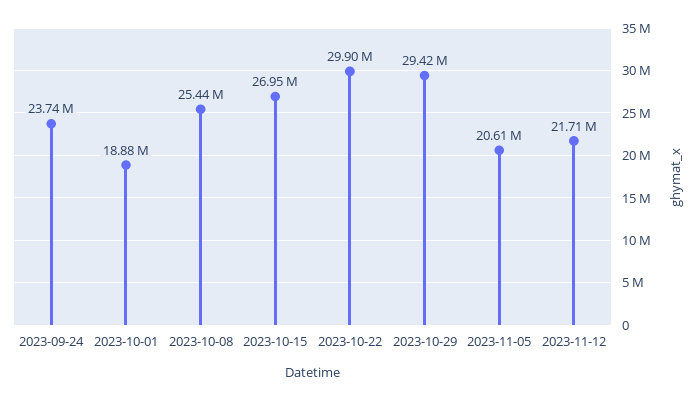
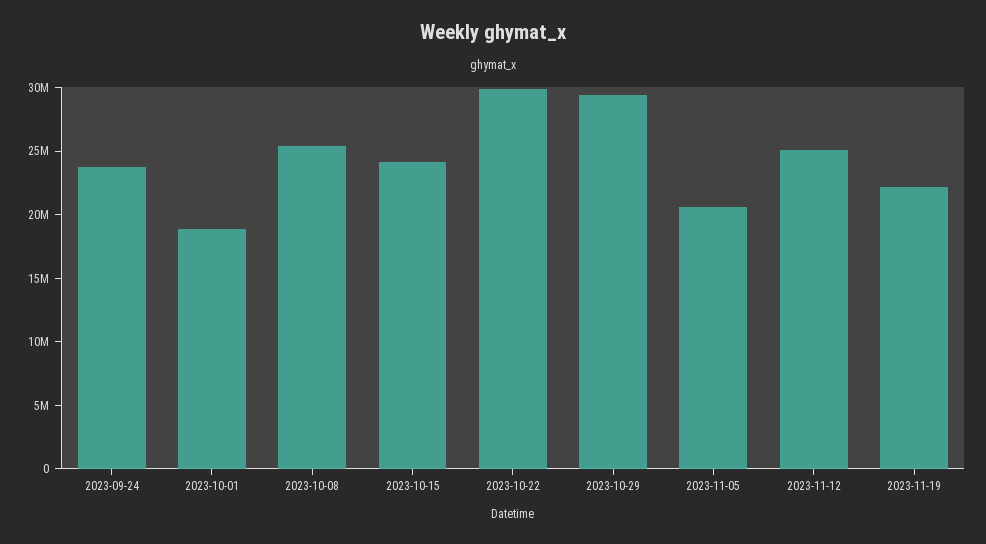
2023-10-15: 26950000 -> 24000000
2023-11-12: 21710000 -> 25000000
2023-11-19: none -> 22000000

